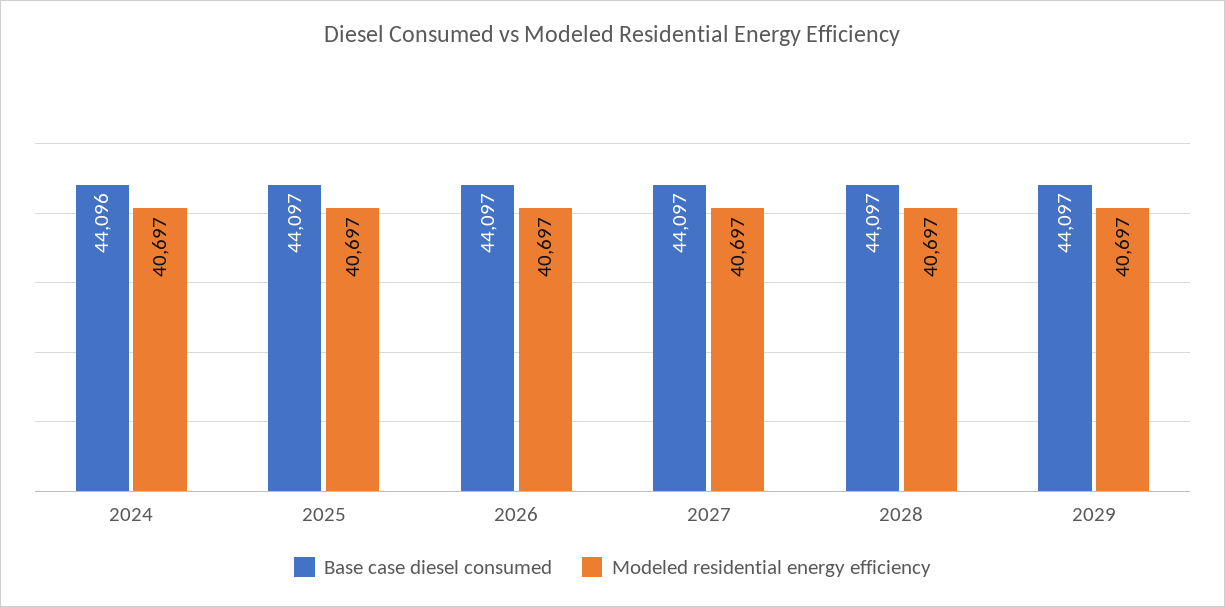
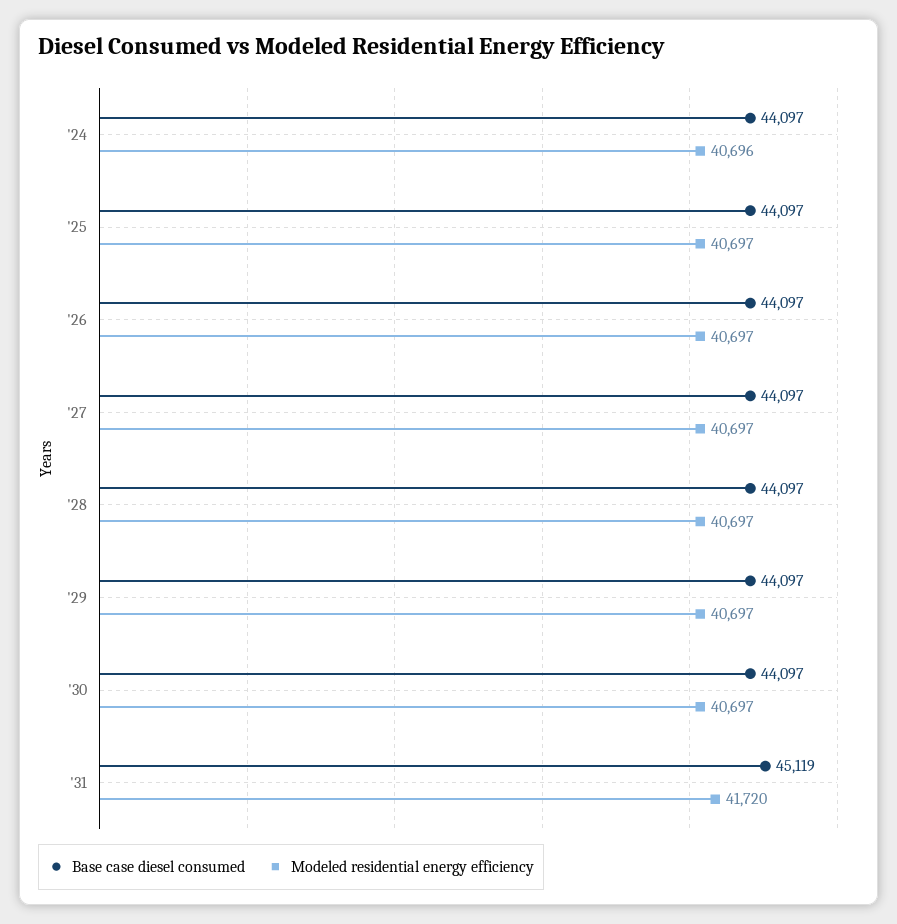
Base case diesel consumed, 2024: 44096 -> 44097
Modeled residential energy efficiency, 2024: 40697 -> 40696
Base case diesel consumed, '30: none -> 44097
Modeled residential energy efficiency, '30: none -> 40697
Base case diesel consumed, '31: none -> 45119
Modeled residential energy efficiency, '31: none -> 41720

